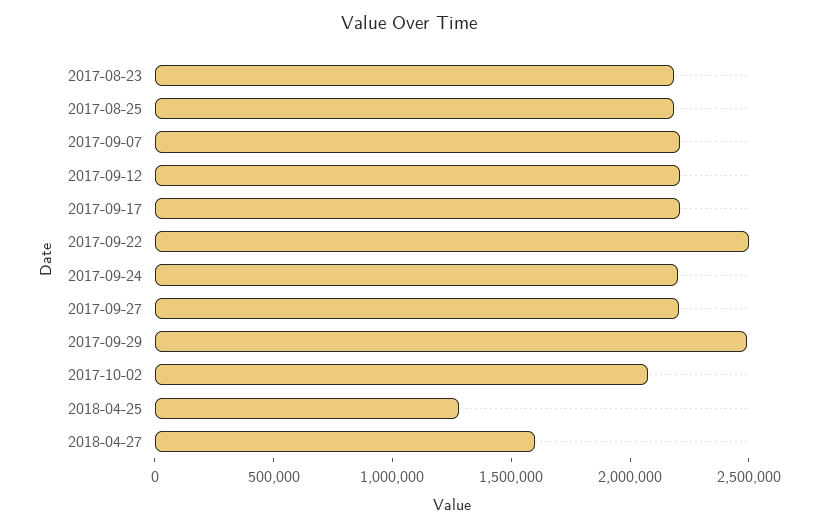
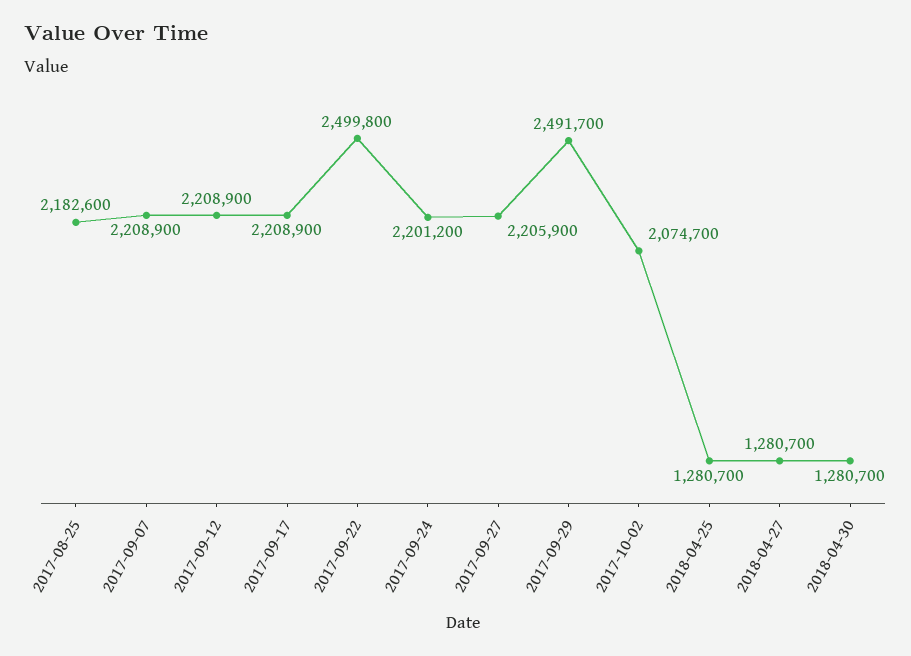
2017-08-23: 2200000 -> none
2018-04-27: 1600000 -> 1280700
2018-04-30: none -> 1280700

